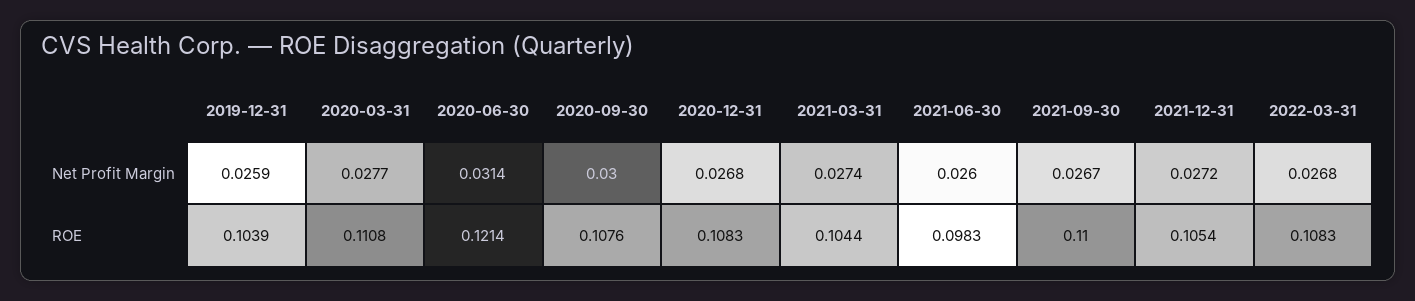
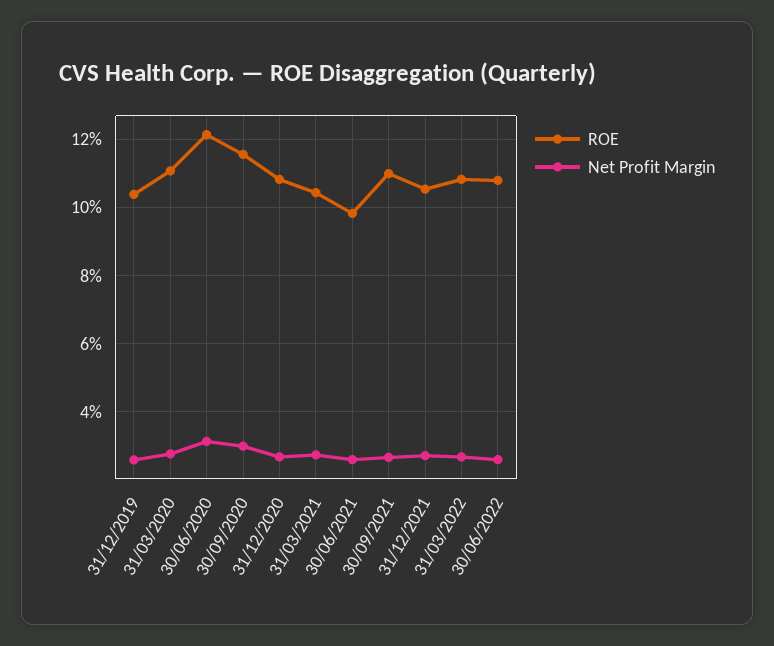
ROE, 2020-09-30: 0.1076 -> 0.116
ROE, 30/06/2022: none -> 0.108
Net Profit Margin, 30/06/2022: none -> 0.026

